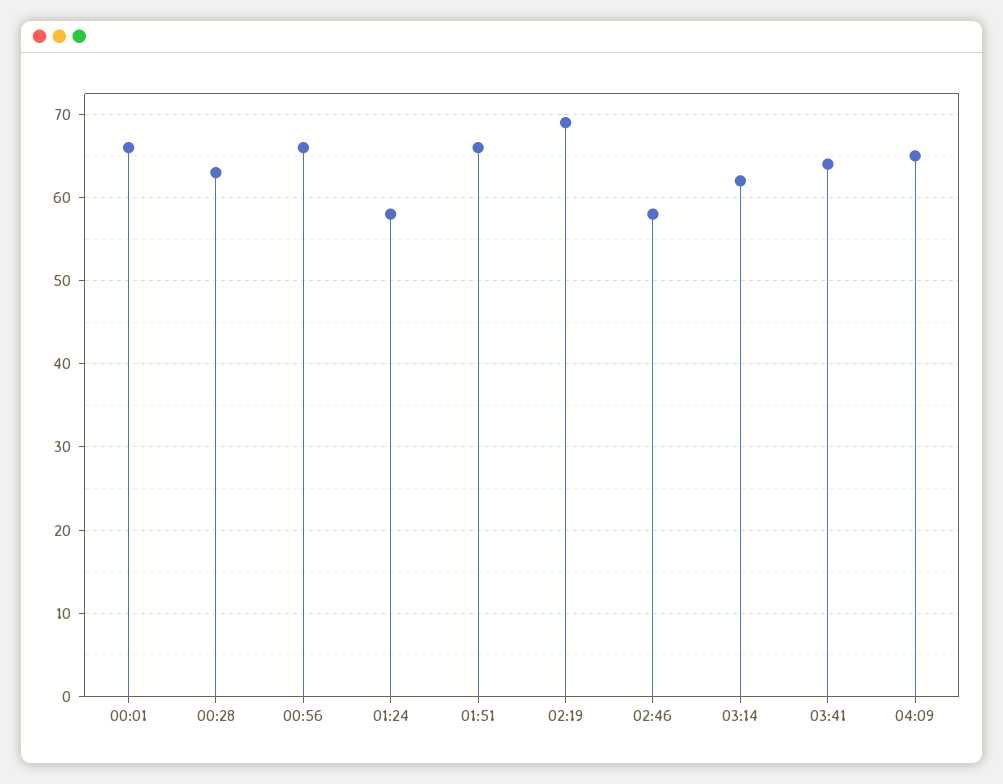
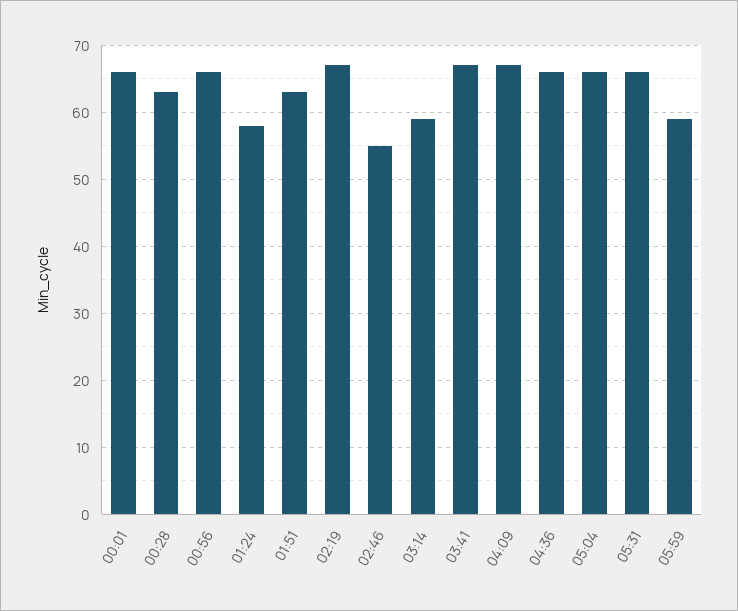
01:51: 66 -> 63
02:19: 69 -> 67
02:46: 58 -> 55
03:14: 62 -> 59
03:41: 64 -> 67
04:09: 65 -> 67
04:36: none -> 66
05:04: none -> 66
05:31: none -> 66
05:59: none -> 59

